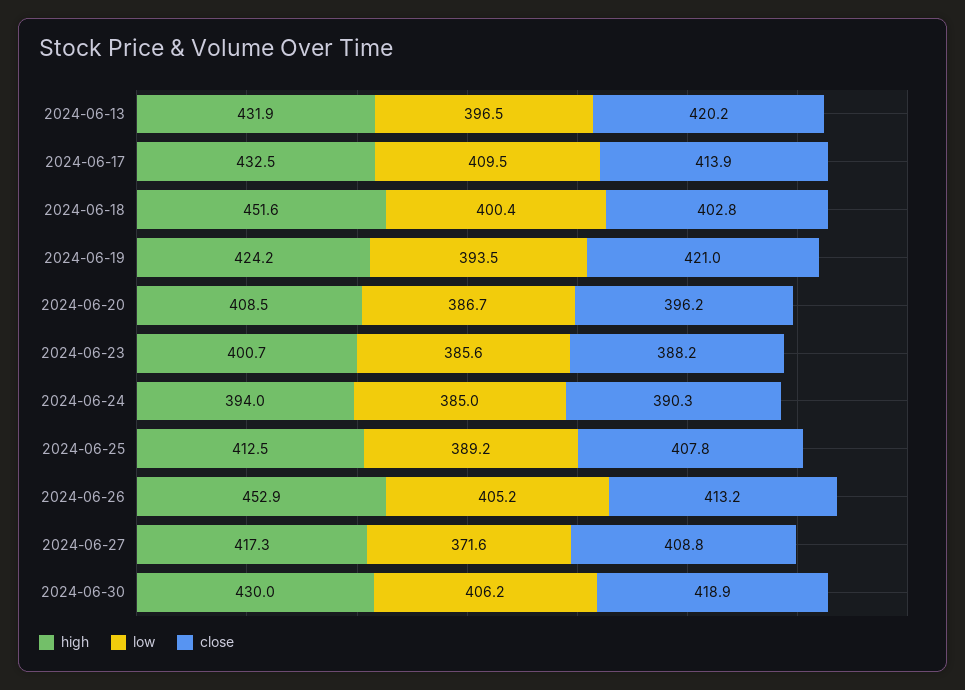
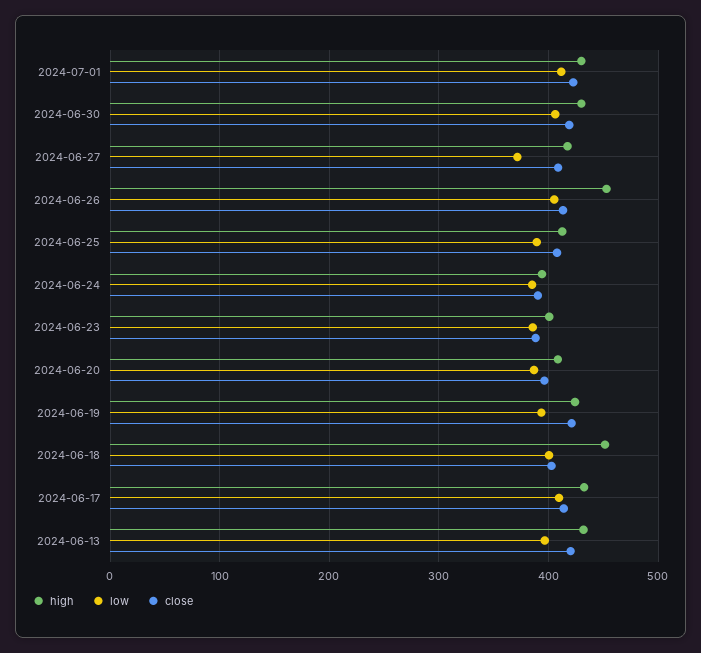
high, 2024-07-01: none -> 430
low, 2024-07-01: none -> 410
close, 2024-07-01: none -> 420

